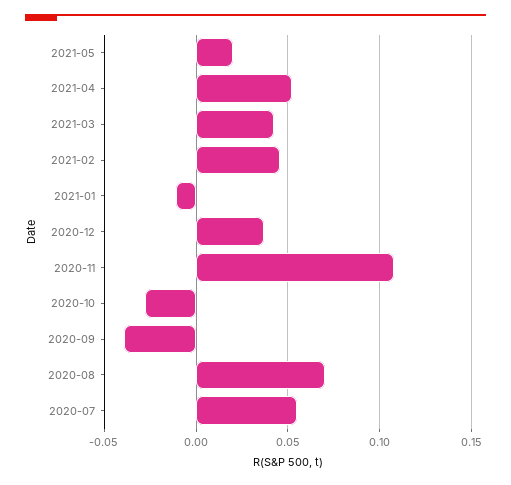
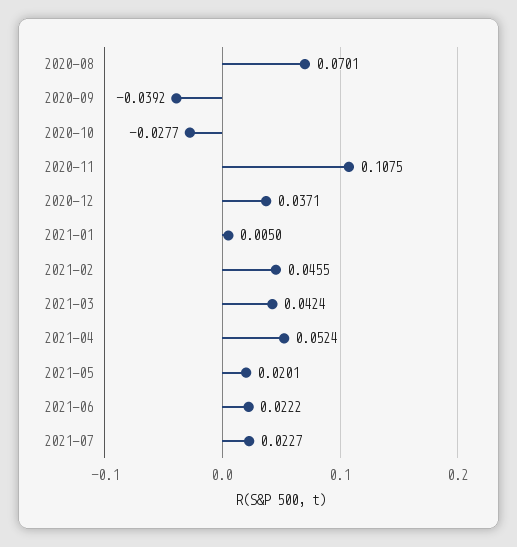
2021-01: -0.01 -> 0.005
2020-07: 0.055 -> none
2021-06: none -> 0.0222
2021-07: none -> 0.0227

